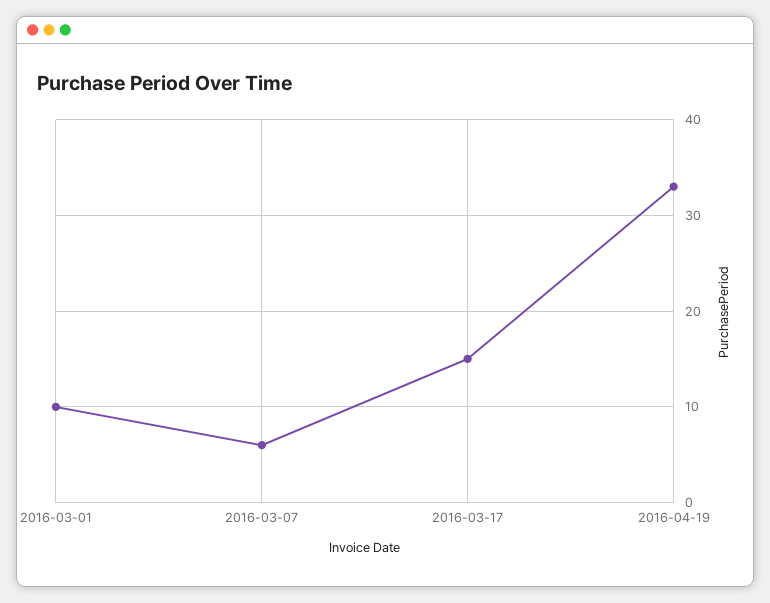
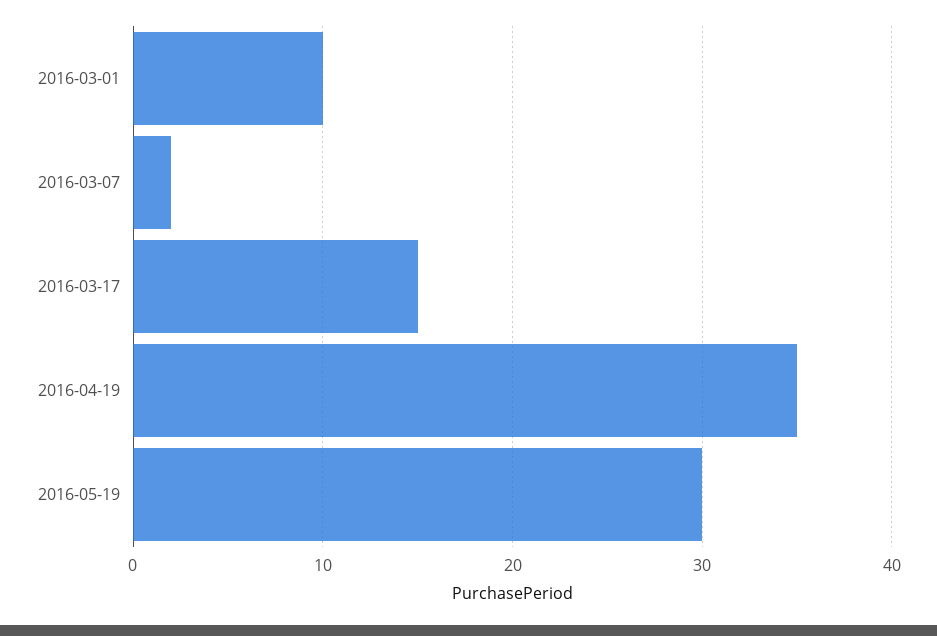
2016-03-07: 6 -> 2
2016-04-19: 33 -> 35
2016-05-19: none -> 30

